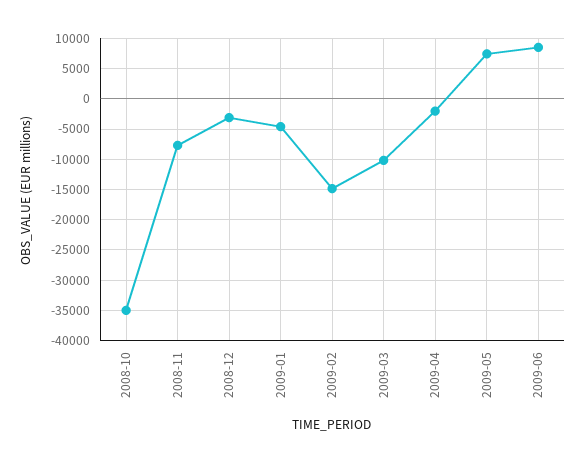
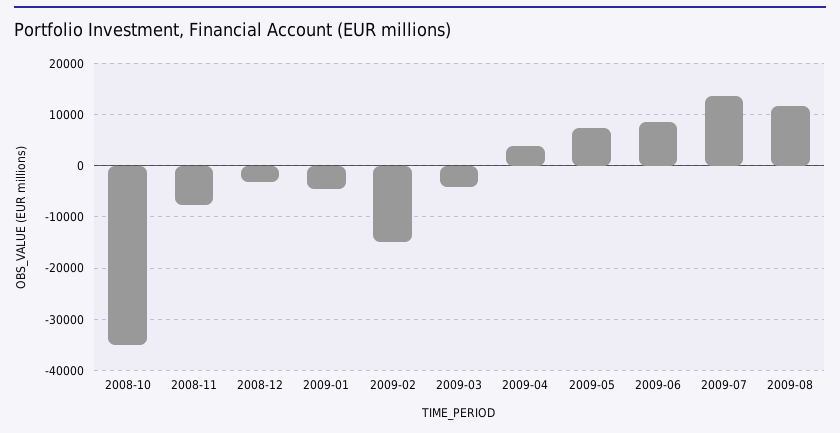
2009-03: -10000 -> -4000
2009-04: -2000 -> 4000
2009-07: none -> 14000
2009-08: none -> 12000

